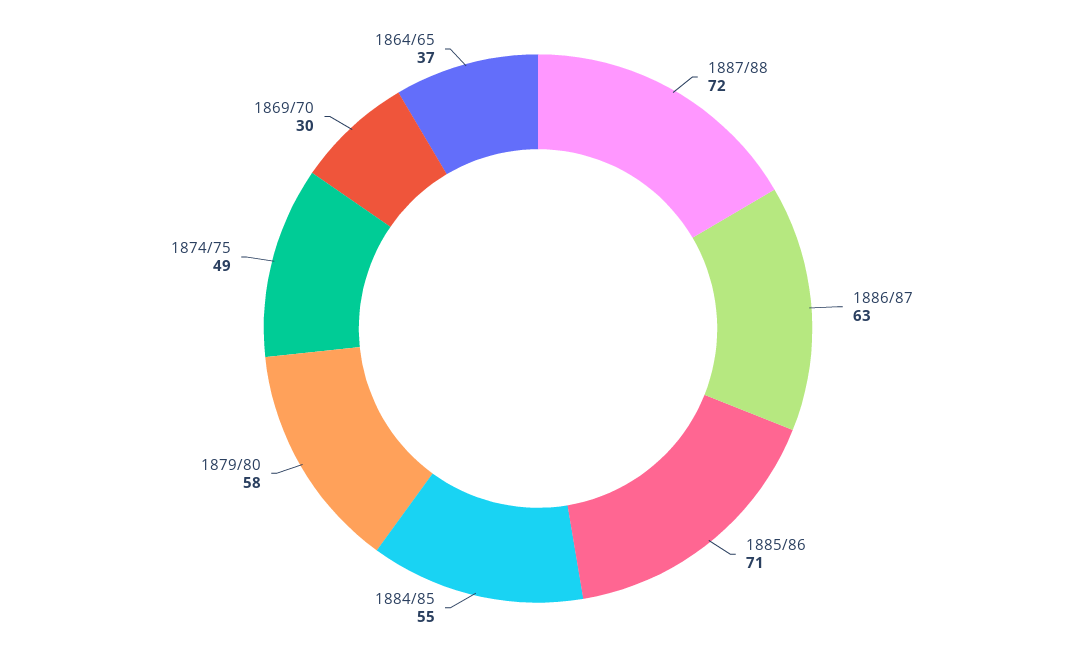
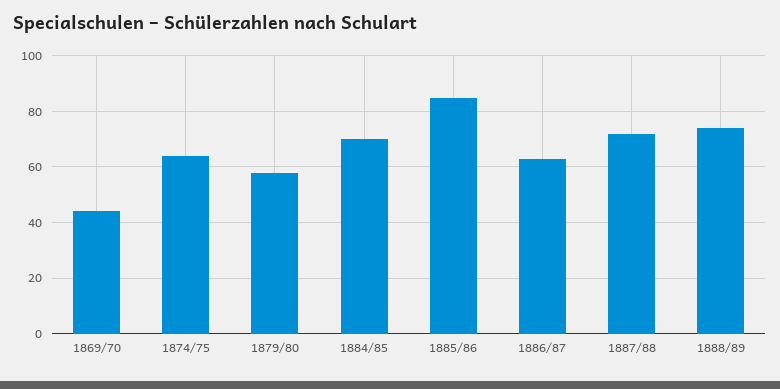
1885/86: 71 -> 85
1884/85: 55 -> 70
1874/75: 49 -> 65
1869/70: 30 -> 45
1864/65: 37 -> none
1888/89: none -> 75

